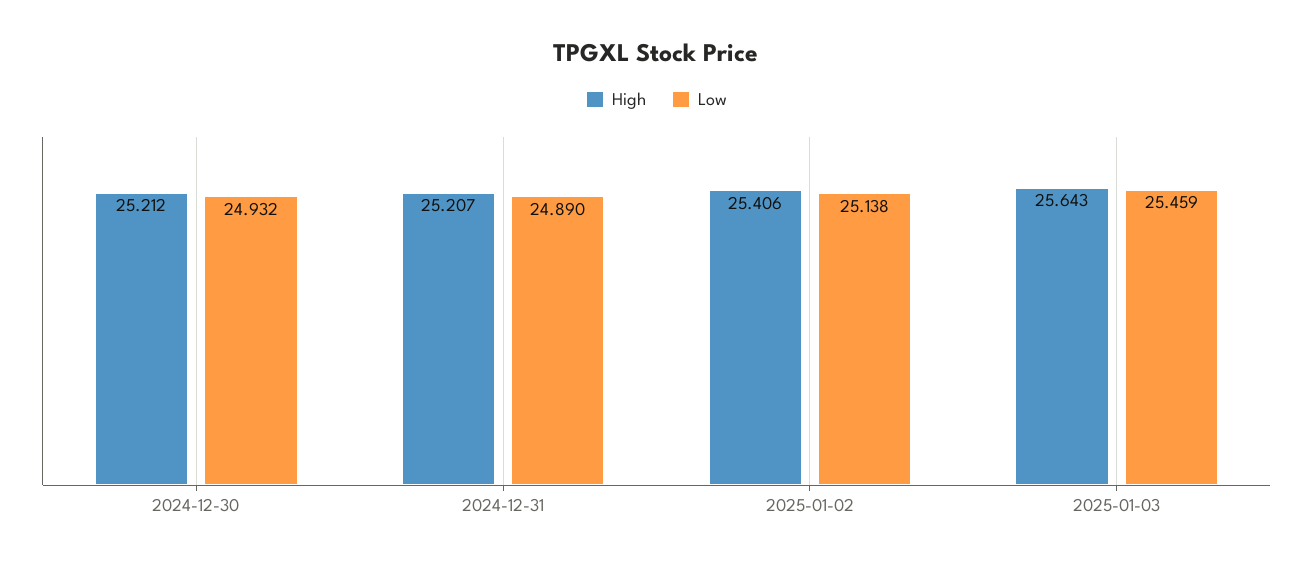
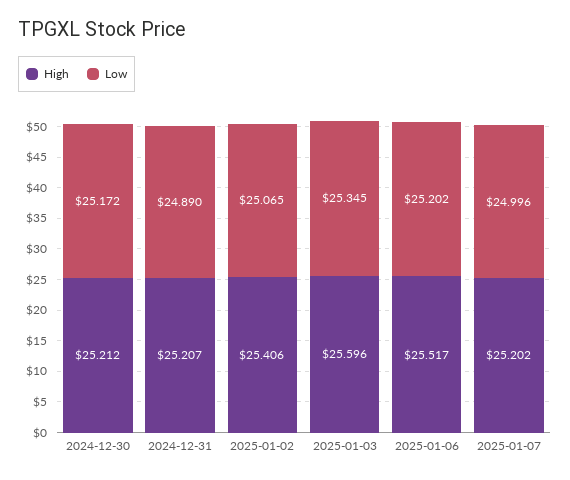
Low, 2024-12-30: 24.932 -> 25.172
Low, 2025-01-02: 25.138 -> 25.065
High, 2025-01-03: 25.643 -> 25.596
Low, 2025-01-03: 25.459 -> 25.345
High, 2025-01-06: none -> 25.517
Low, 2025-01-06: none -> 25.202
High, 2025-01-07: none -> 25.202
Low, 2025-01-07: none -> 24.996

